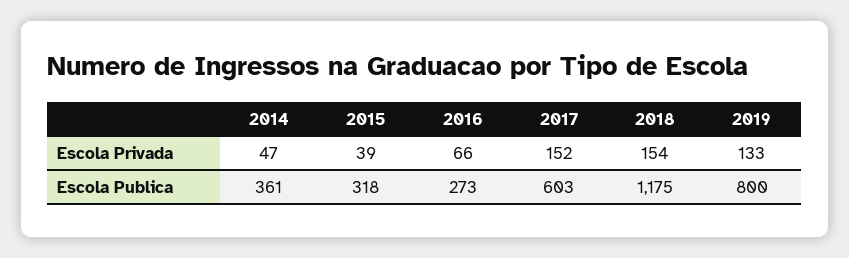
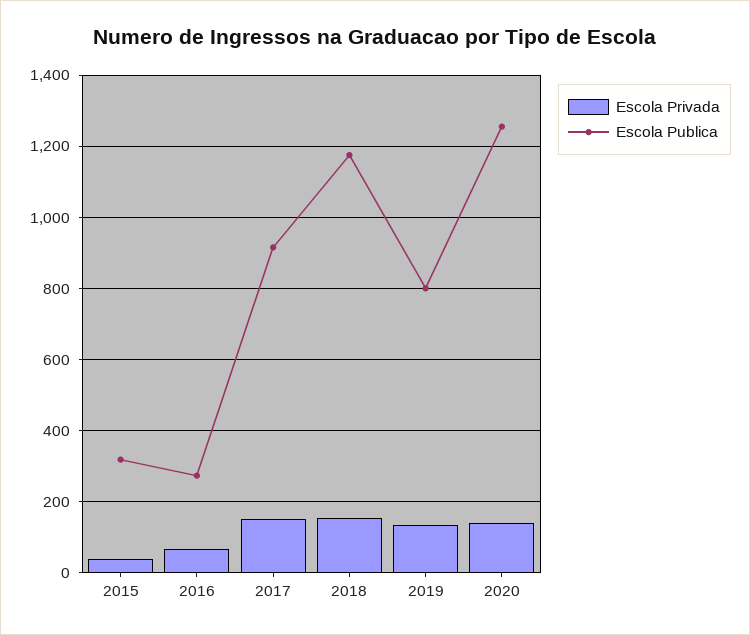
Escola Privada, 2014: 47 -> none
Escola Publica, 2014: 361 -> none
Escola Publica, 2017: 603 -> 920
Escola Privada, 2020: none -> 140
Escola Publica, 2020: none -> 1260

